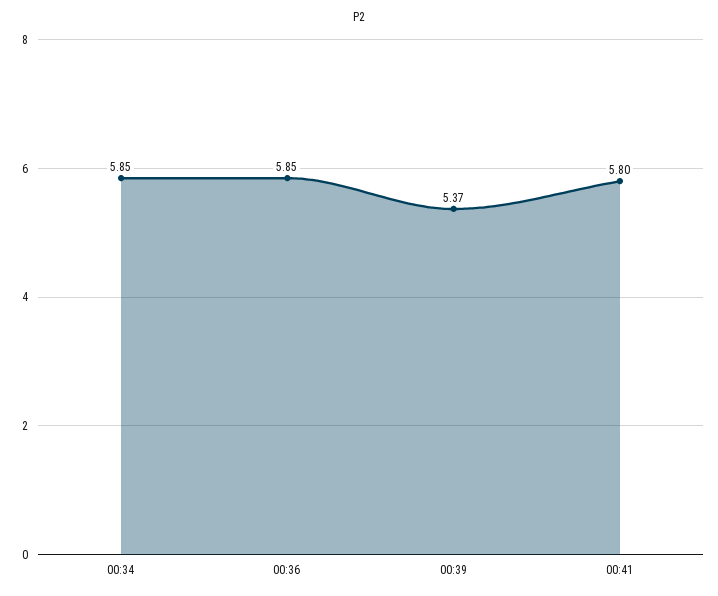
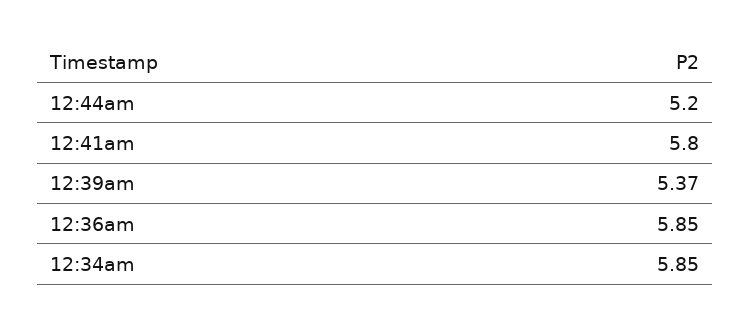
12:44am: none -> 5.2

